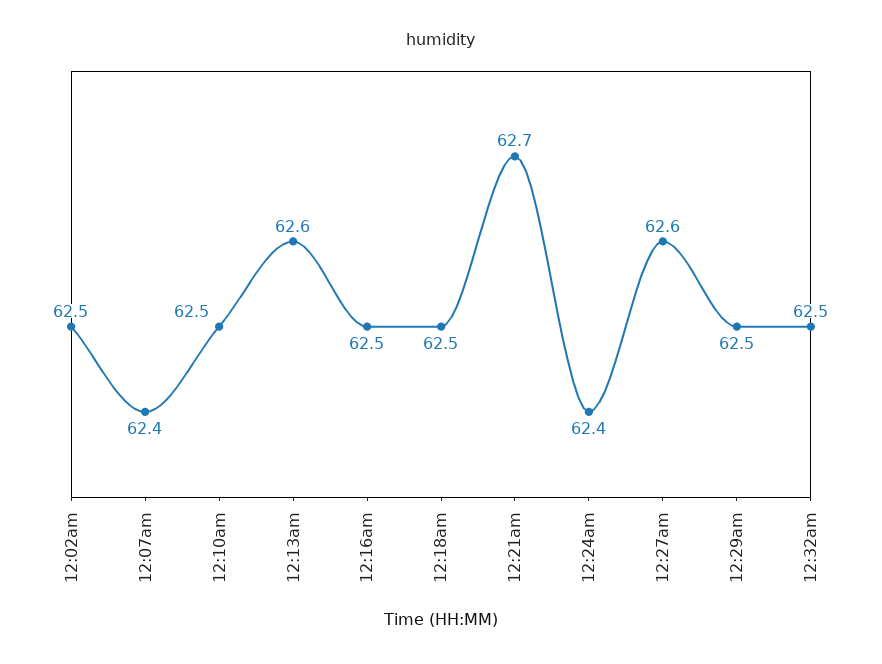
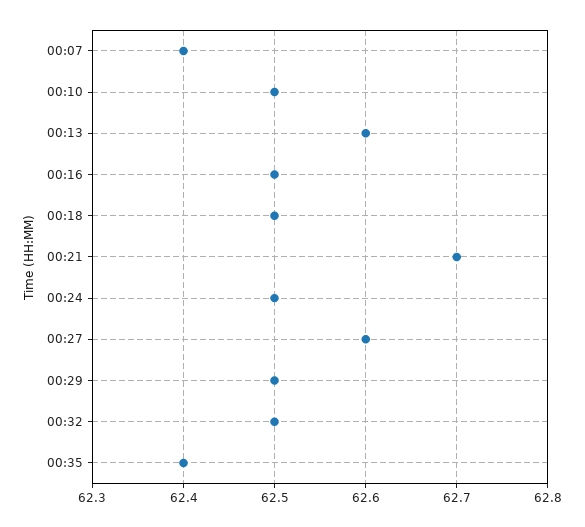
12:02am: 62.5 -> none
12:24am: 62.4 -> 62.5
00:35: none -> 62.4

